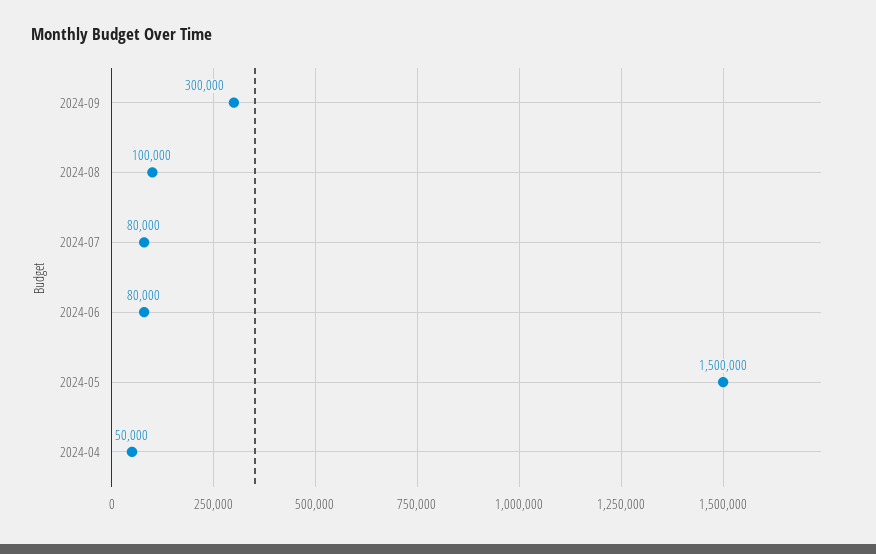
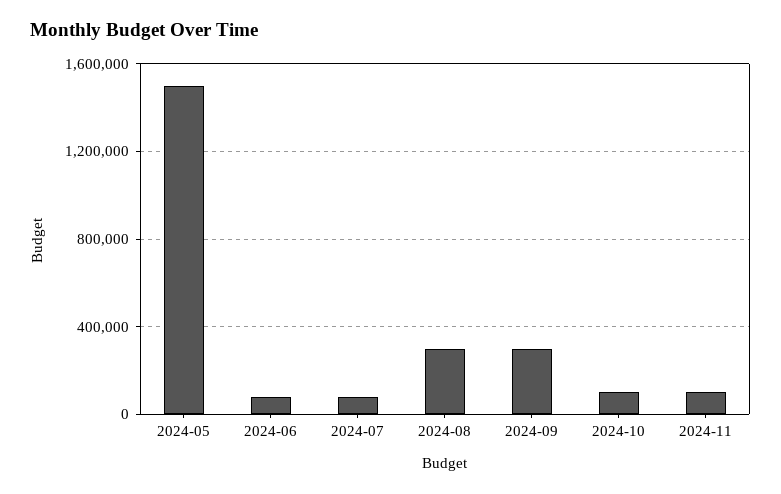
2024-08: 100000 -> 300000
2024-04: 50000 -> none
2024-10: none -> 100000
2024-11: none -> 100000

